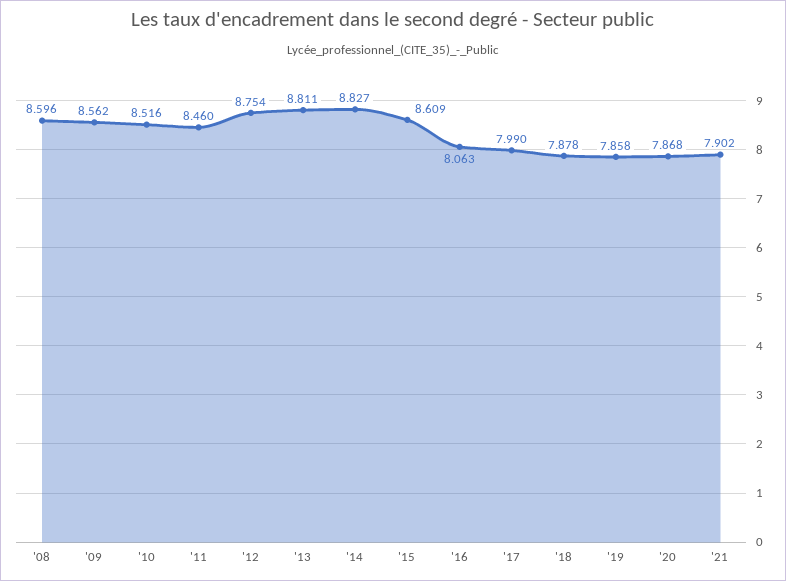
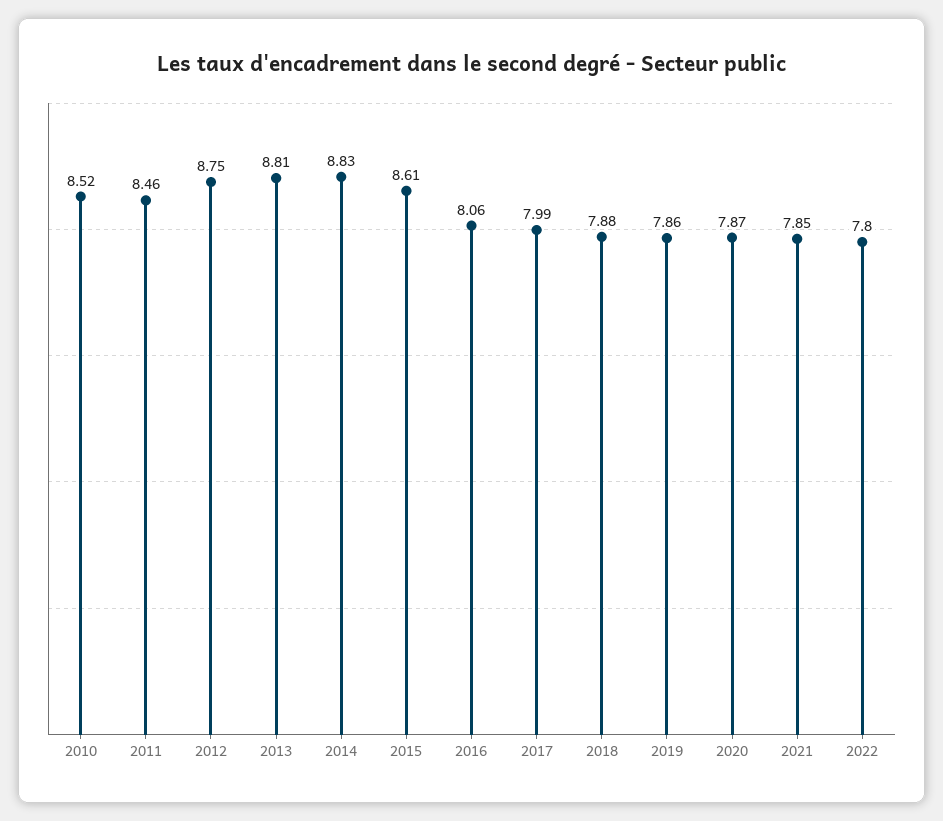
'08: 8.596 -> none
'09: 8.562 -> none
'21: 7.902 -> 7.85
2022: none -> 7.8

